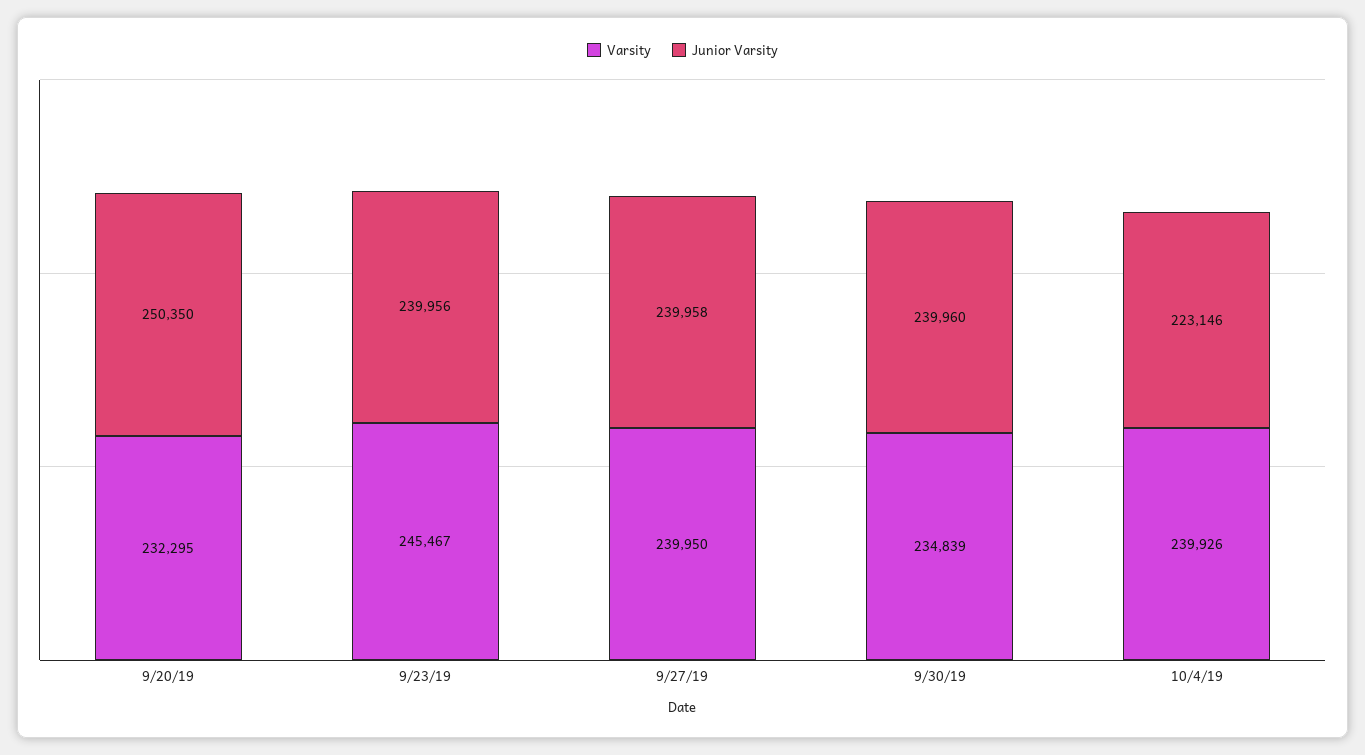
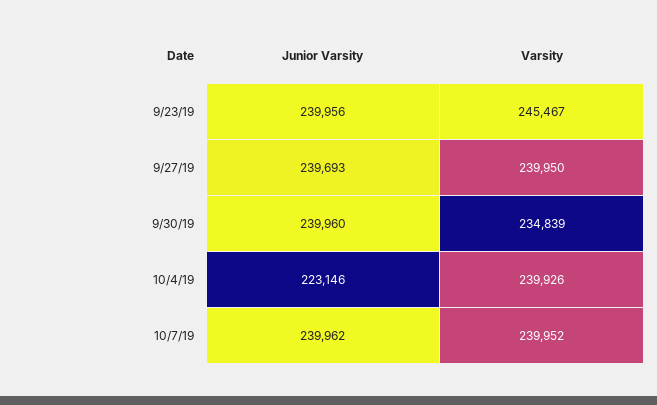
Varsity, 9/20/19: 232295 -> none
Junior Varsity, 9/20/19: 250350 -> none
Junior Varsity, 9/27/19: 239958 -> 239693
Junior Varsity, 10/7/19: none -> 239962
Varsity, 10/7/19: none -> 239952

